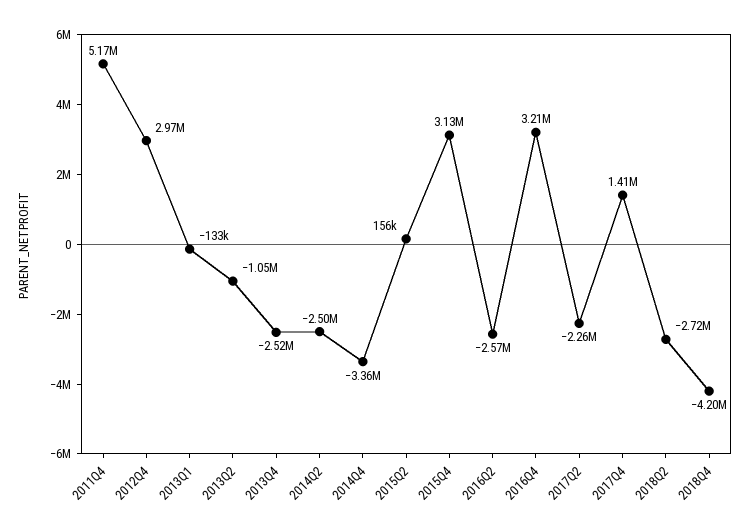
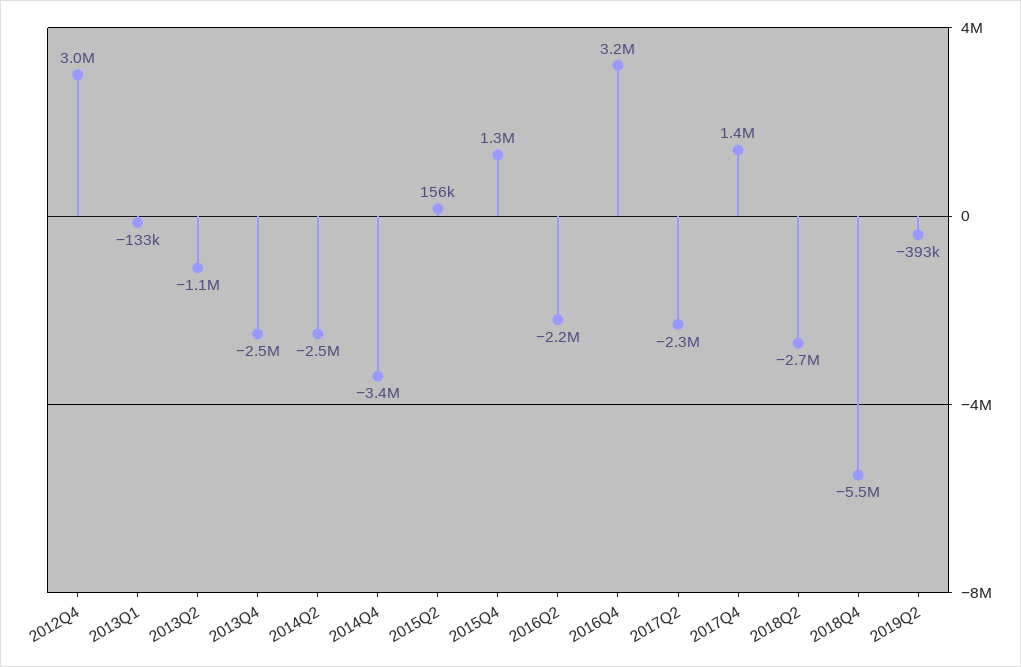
2011Q4: 5170000 -> none
2015Q4: 3130000 -> 1300000
2016Q2: -2570000 -> -2200000
2018Q4: -4200000 -> -5500000
2019Q2: none -> -393000

